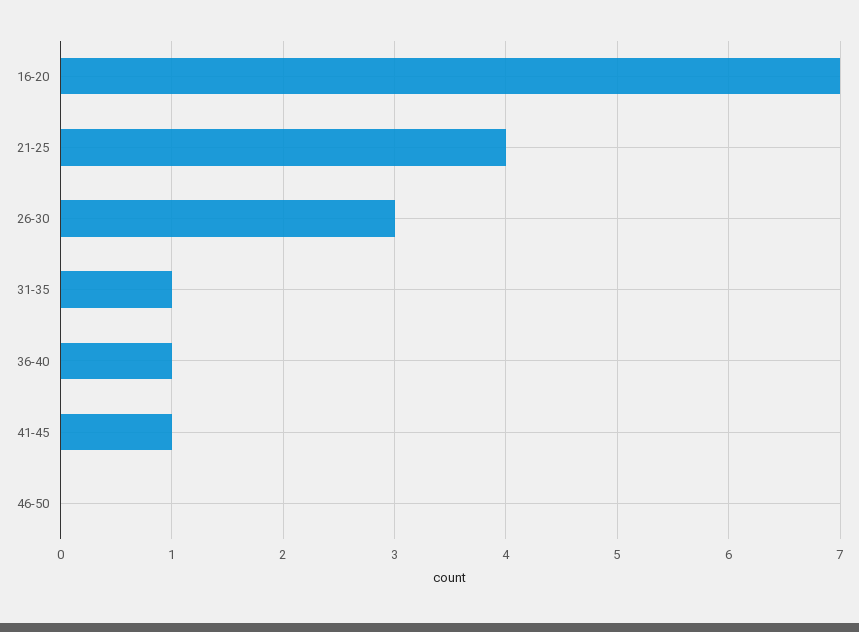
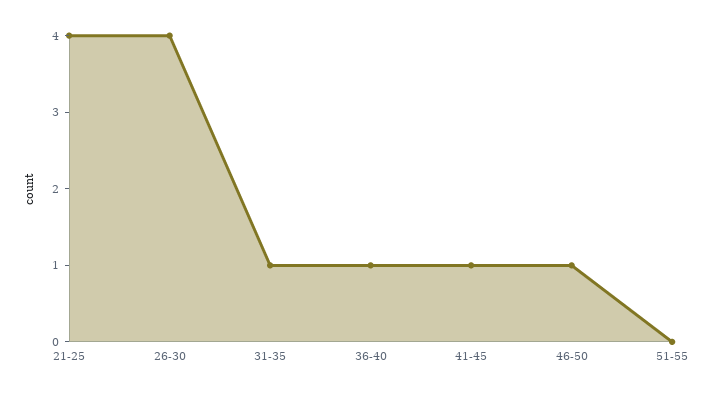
16-20: 7 -> none
26-30: 3 -> 4
46-50: 0 -> 1
51-55: none -> 0

